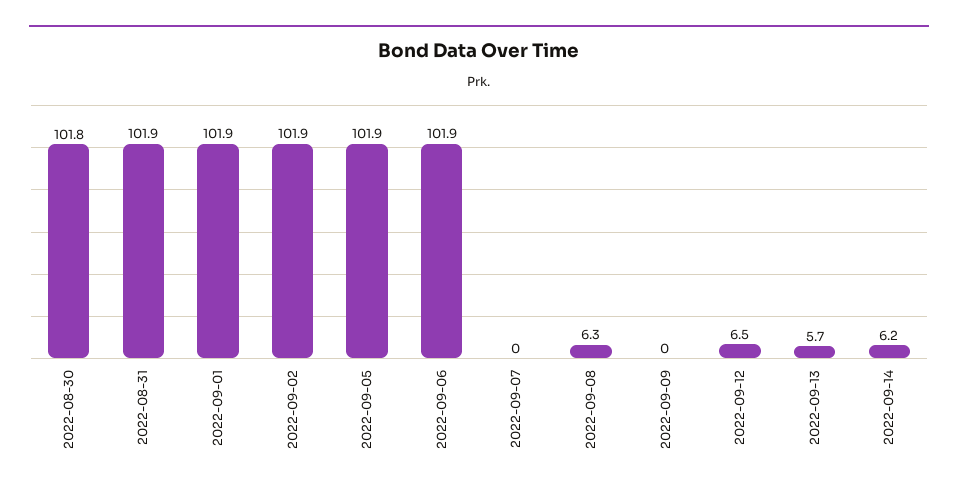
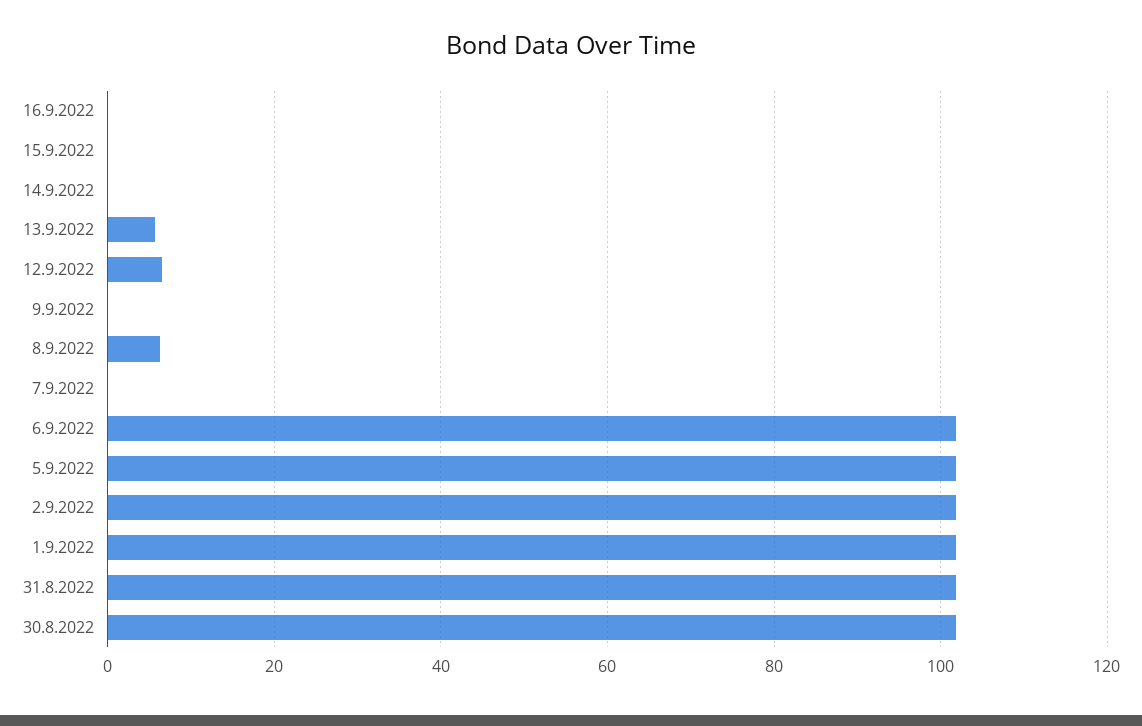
2022-09-14: 6.2 -> 0
16.9.2022: none -> 0
15.9.2022: none -> 0

